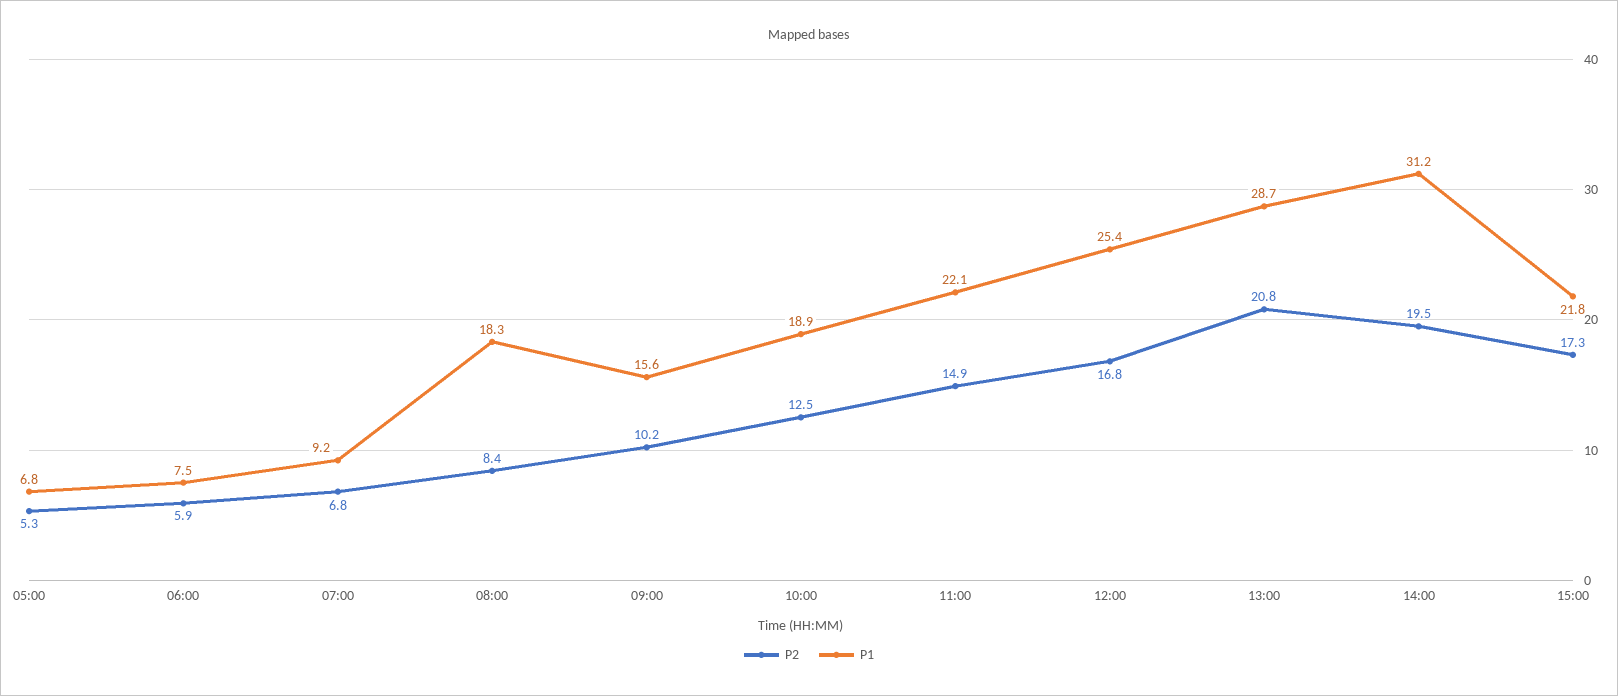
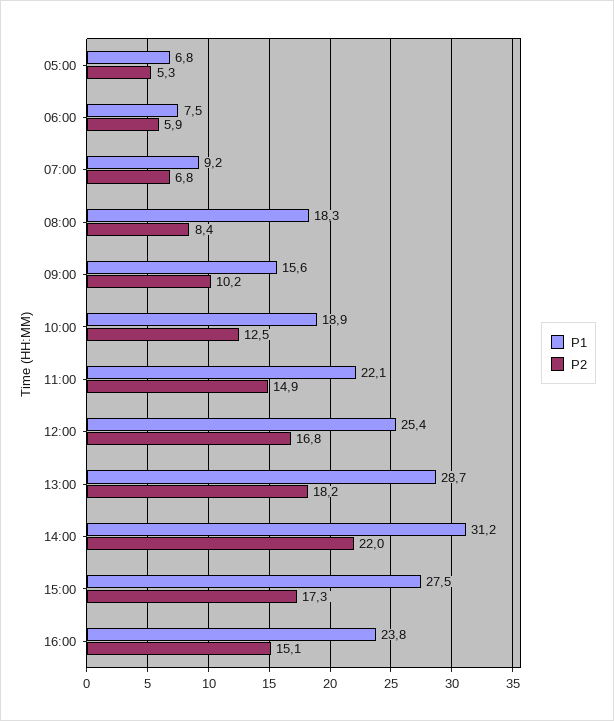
P2, 13:00: 20.8 -> 18.2
P2, 14:00: 19.5 -> 22
P1, 15:00: 21.8 -> 27.5
P1, 16:00: none -> 23.8
P2, 16:00: none -> 15.1

